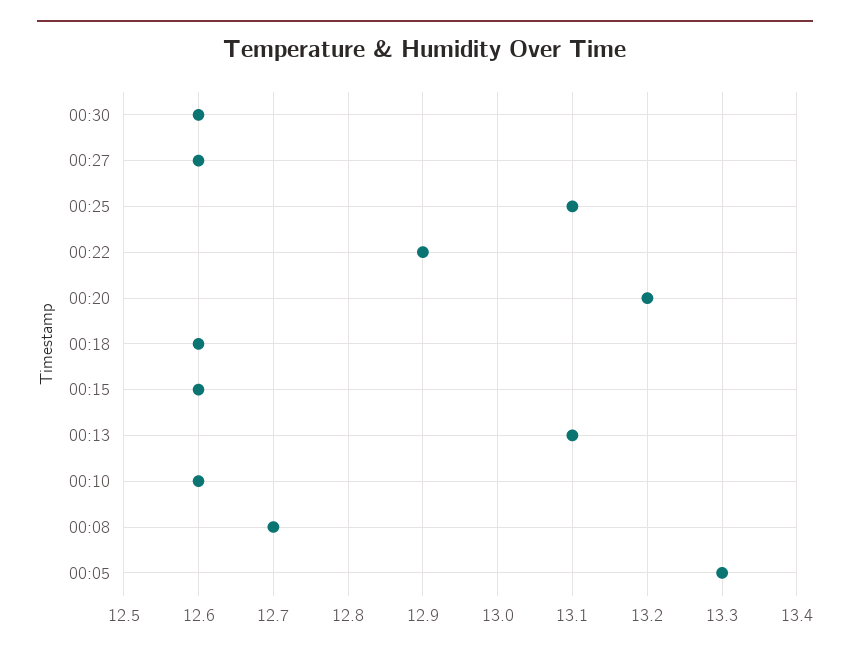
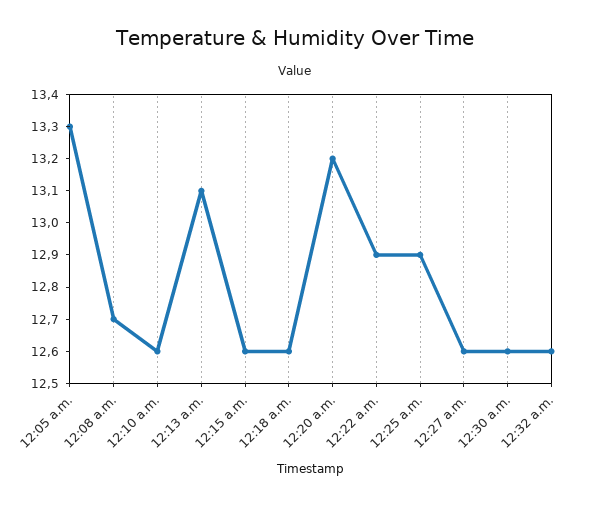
00:25: 13.1 -> 12.9
12:32 a.m.: none -> 12.6

